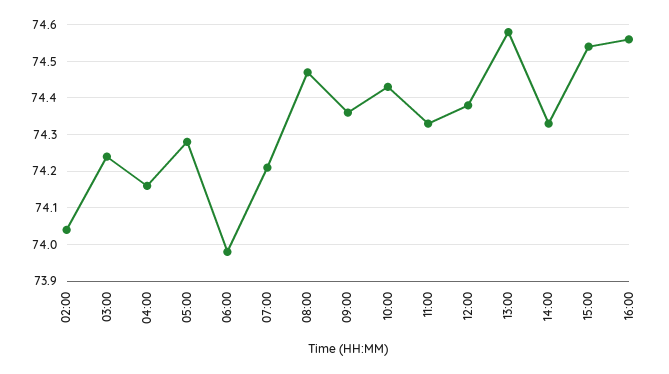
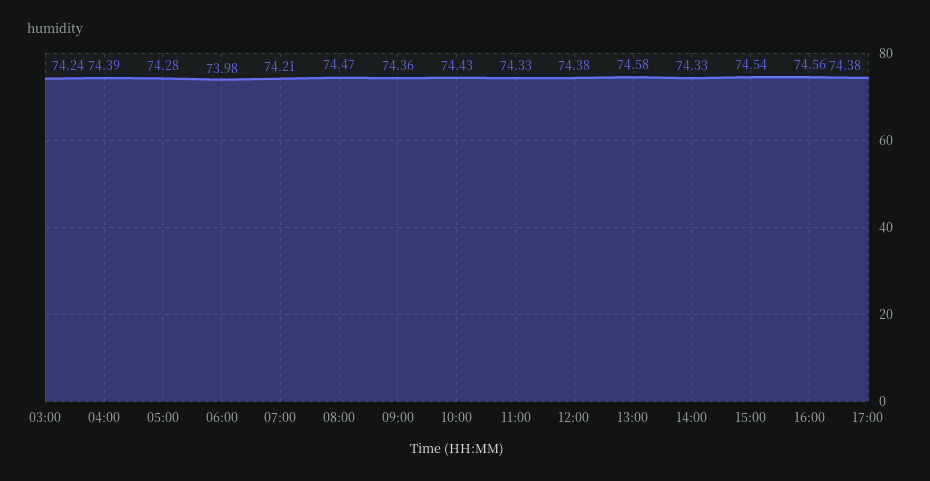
02:00: 74.05 -> none
04:00: 74.15 -> 74.39
17:00: none -> 74.38

